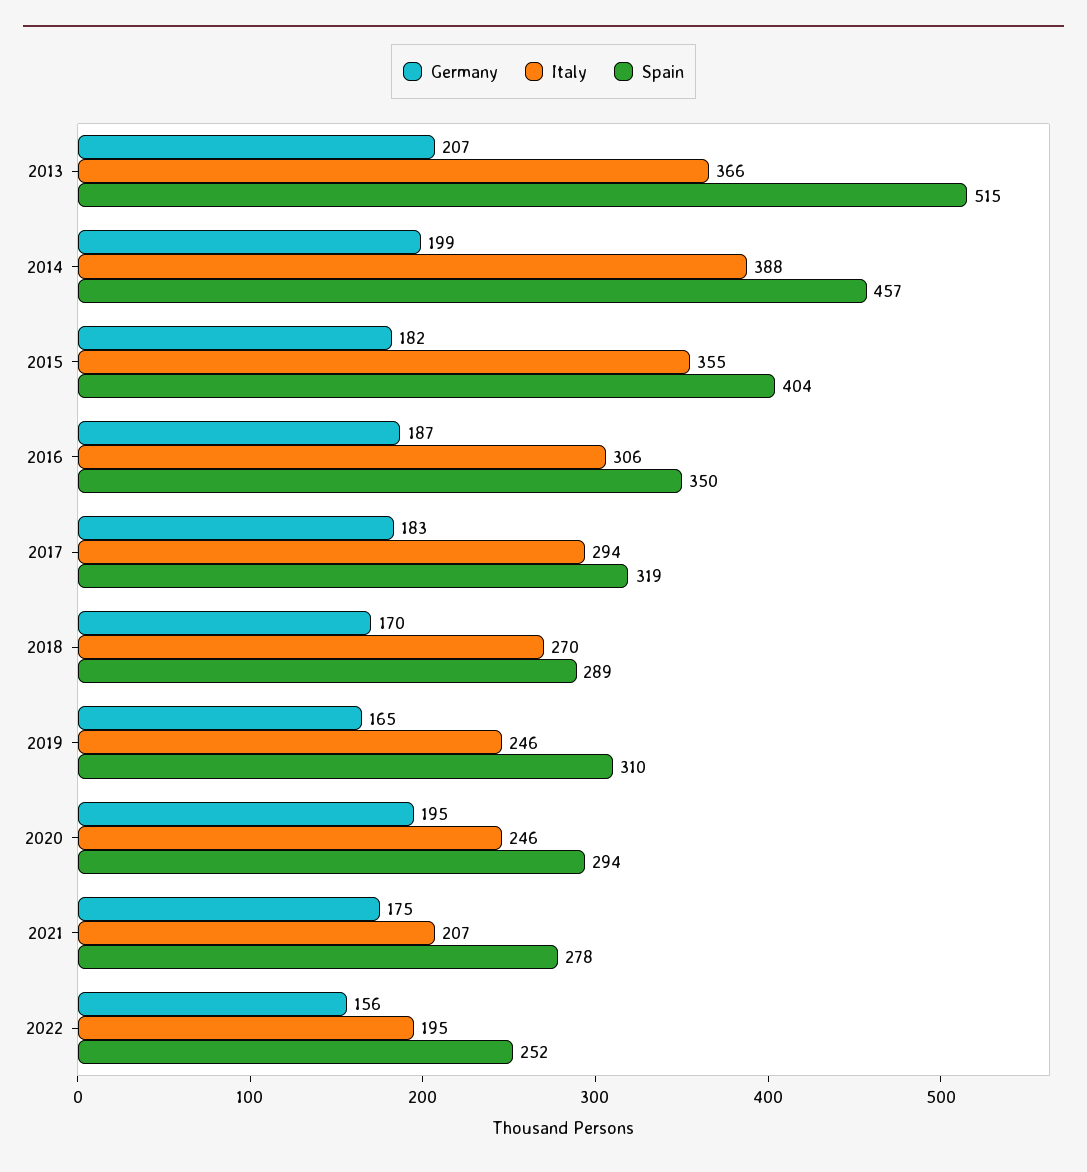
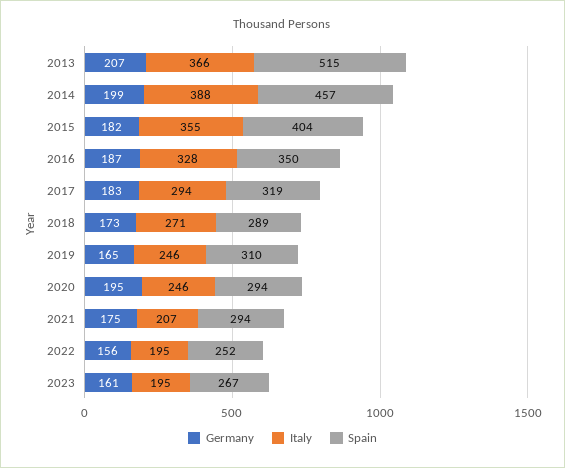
Italy, 2016: 306 -> 328
Germany, 2018: 170 -> 173
Italy, 2018: 270 -> 271
Spain, 2021: 278 -> 294
Germany, 2023: none -> 161
Italy, 2023: none -> 195
Spain, 2023: none -> 267

